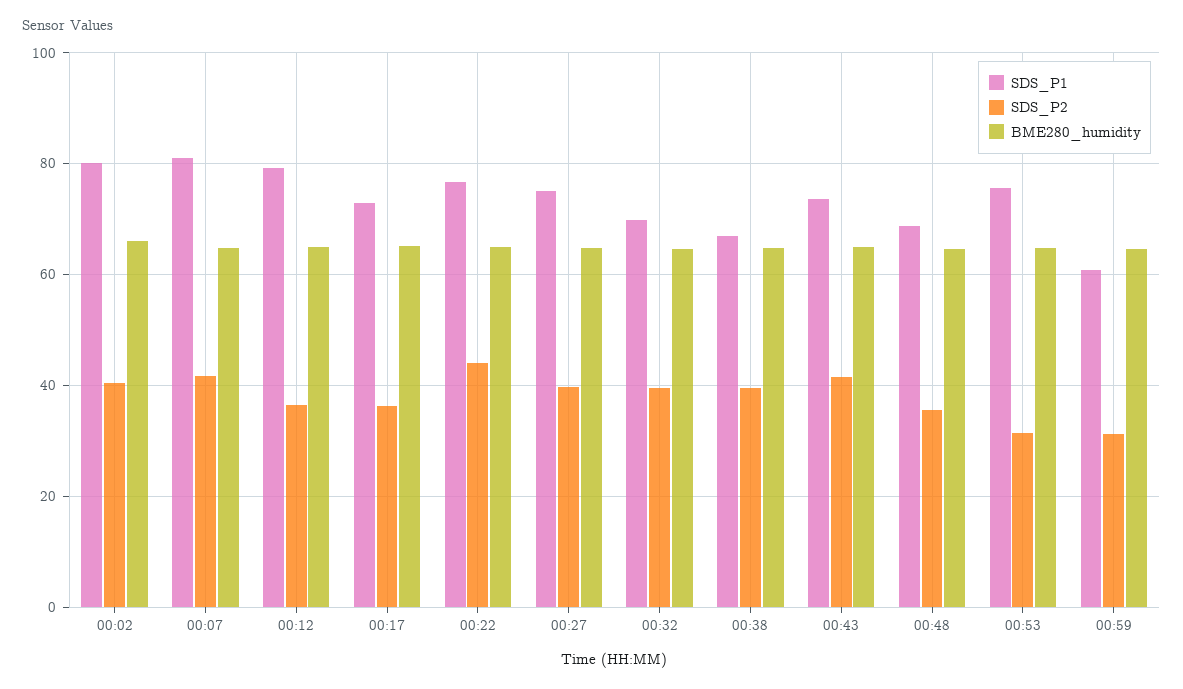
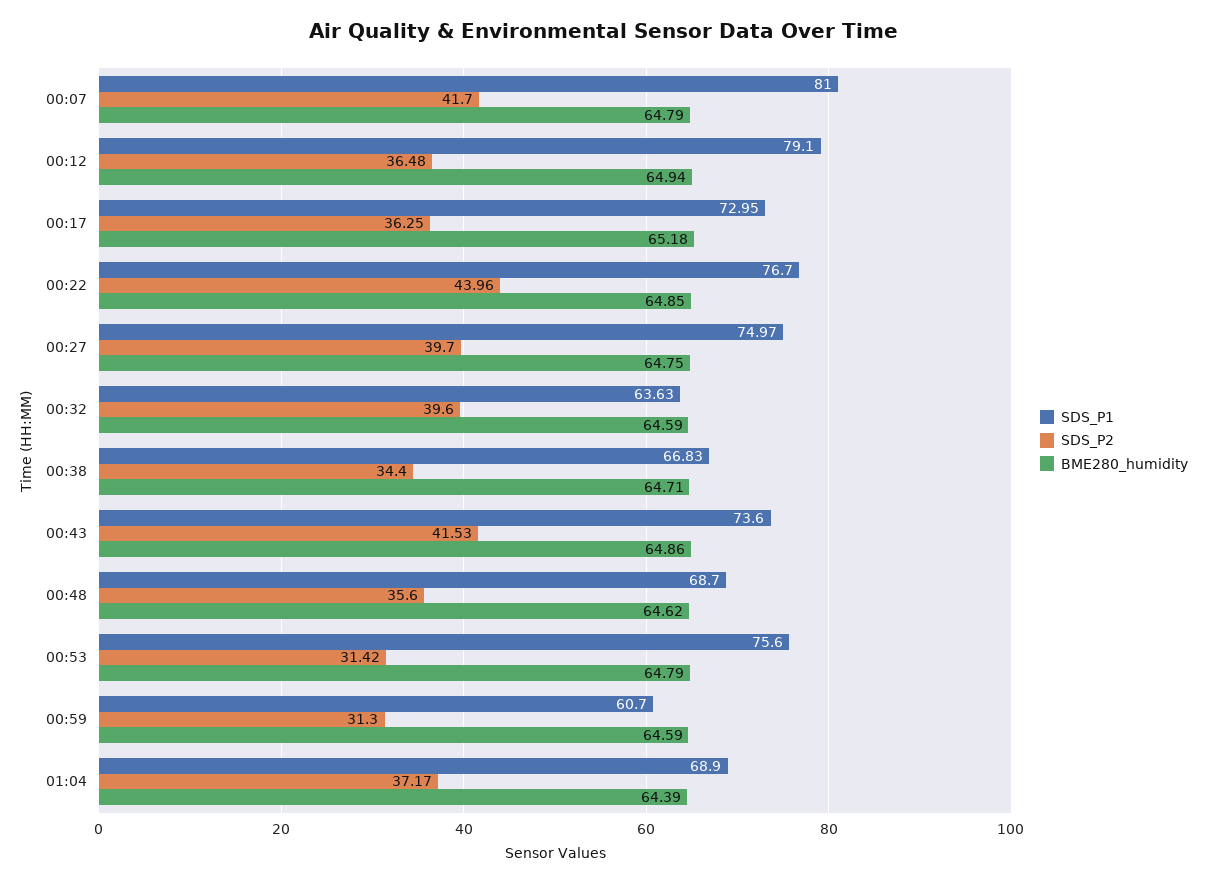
SDS_P1, 00:02: 80 -> none
SDS_P2, 00:02: 40 -> none
BME280_humidity, 00:02: 66 -> none
SDS_P1, 00:32: 70 -> 63.63
SDS_P2, 00:38: 40 -> 34.4
SDS_P1, 01:04: none -> 68.9
SDS_P2, 01:04: none -> 37.17
BME280_humidity, 01:04: none -> 64.39

